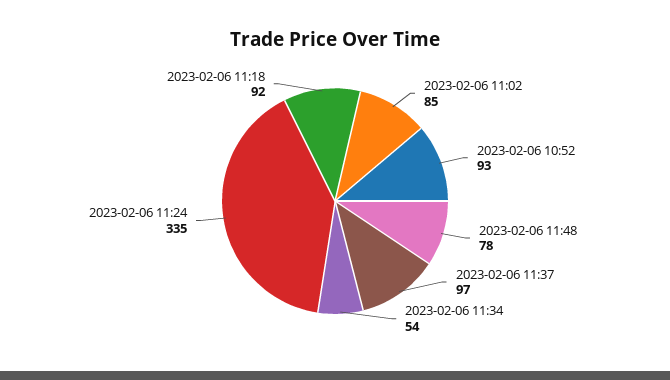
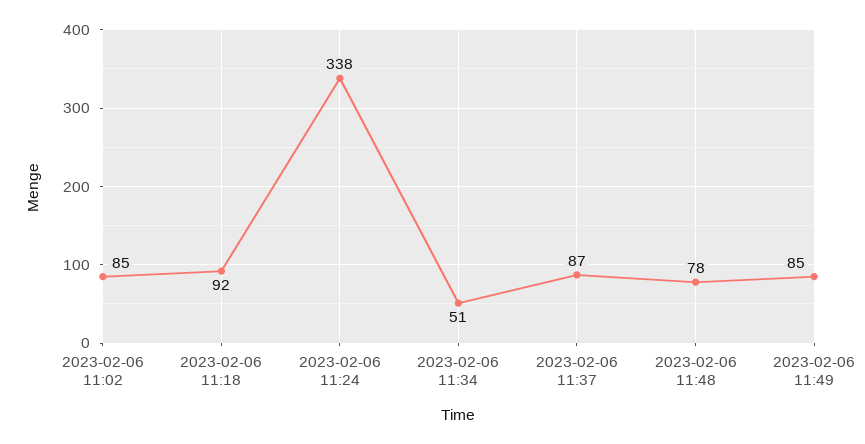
2023-02-06 10:52: 93 -> none
2023-02-06 11:37: 97 -> 87
2023-02-06 11:34: 54 -> 51
2023-02-06 11:24: 335 -> 338
2023-02-06 11:49: none -> 85

